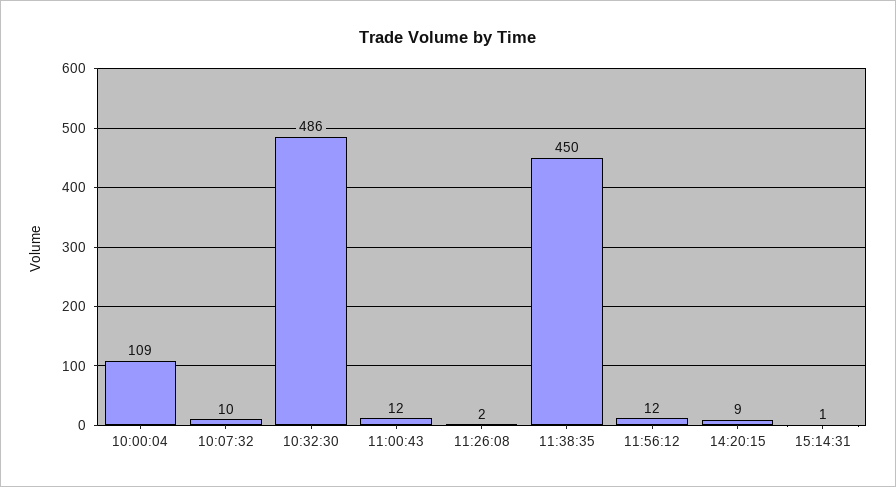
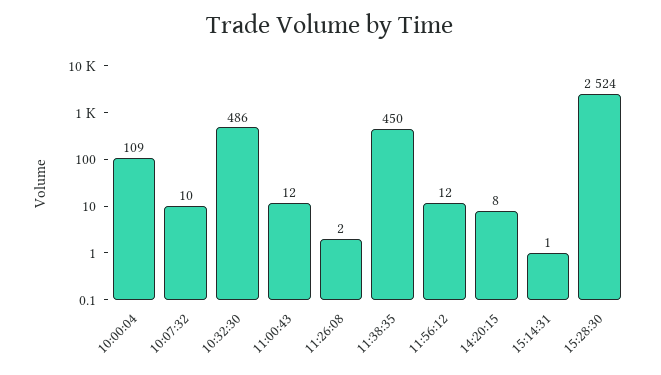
14:20:15: 9 -> 8
15:28:30: none -> 2524

